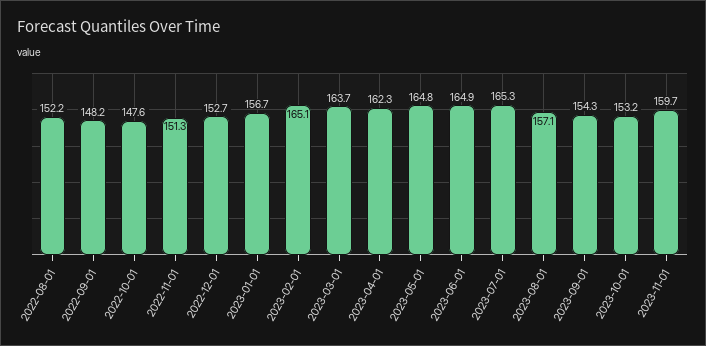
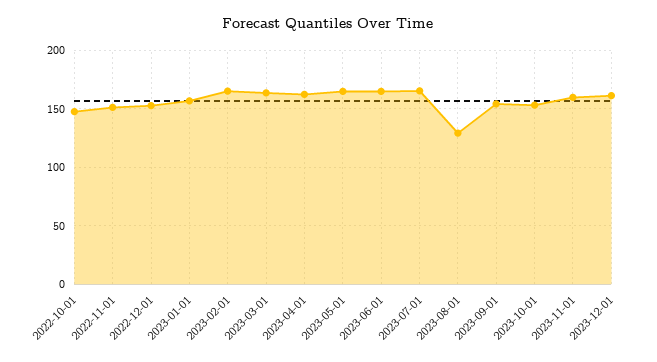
2022-08-01: 152.2 -> none
2022-09-01: 148.2 -> none
2023-08-01: 157.1 -> 130
2023-12-01: none -> 160

